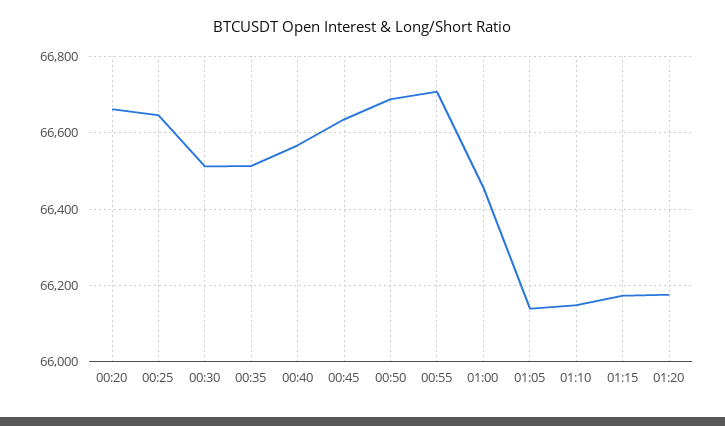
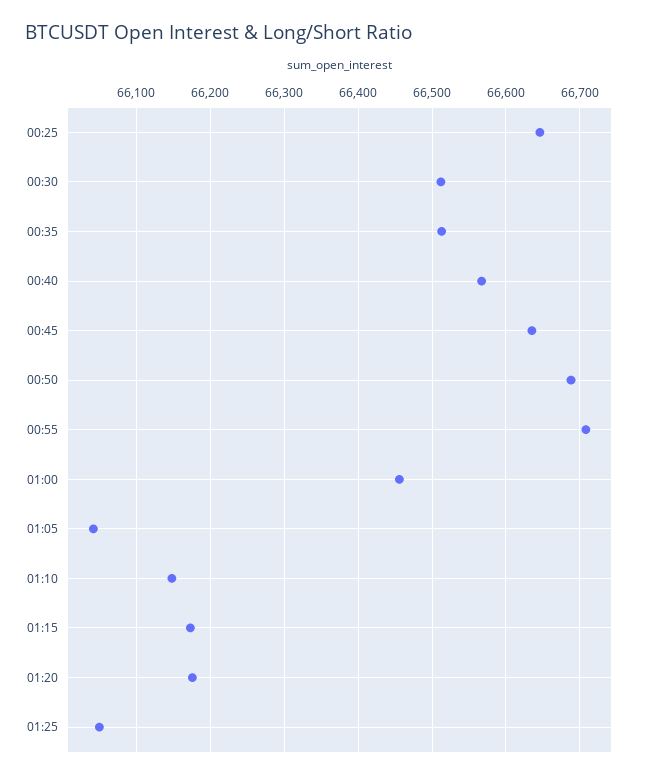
00:20: 66660 -> none
01:05: 66140 -> 66040
01:25: none -> 66050

